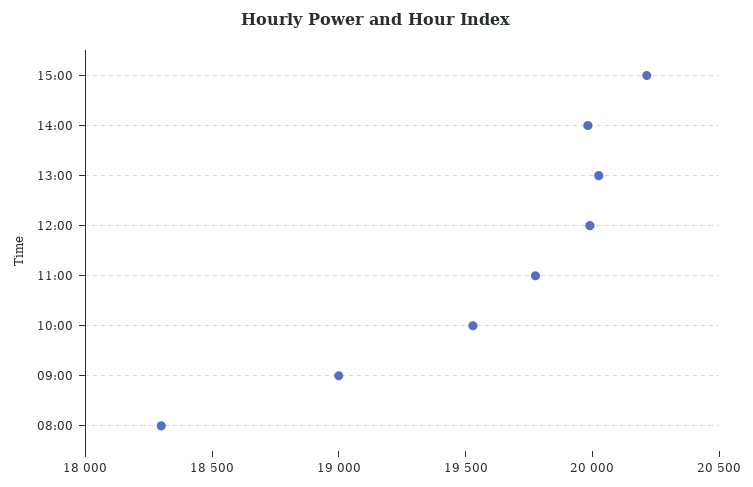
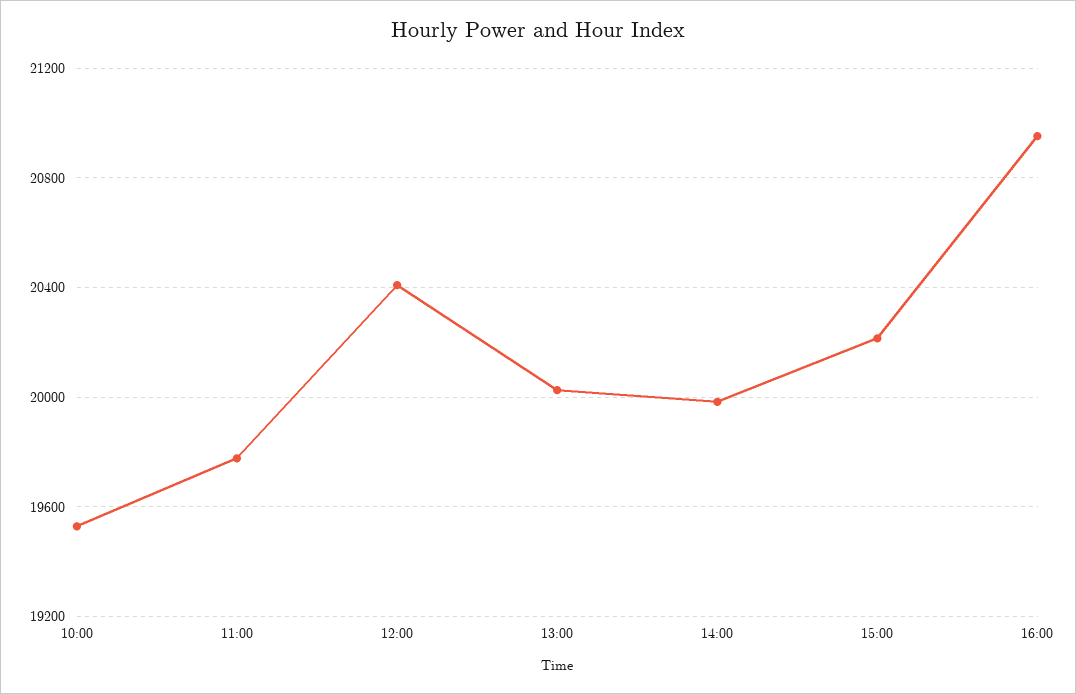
12:00: 20000 -> 20400
09:00: 19000 -> none
08:00: 18300 -> none
16:00: none -> 20950

